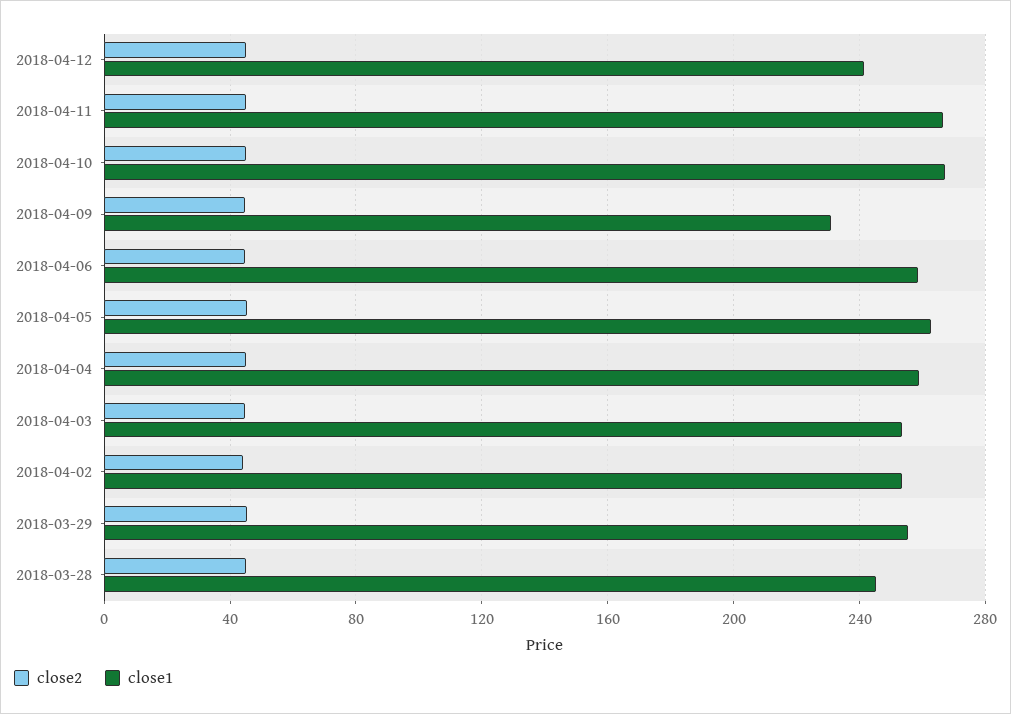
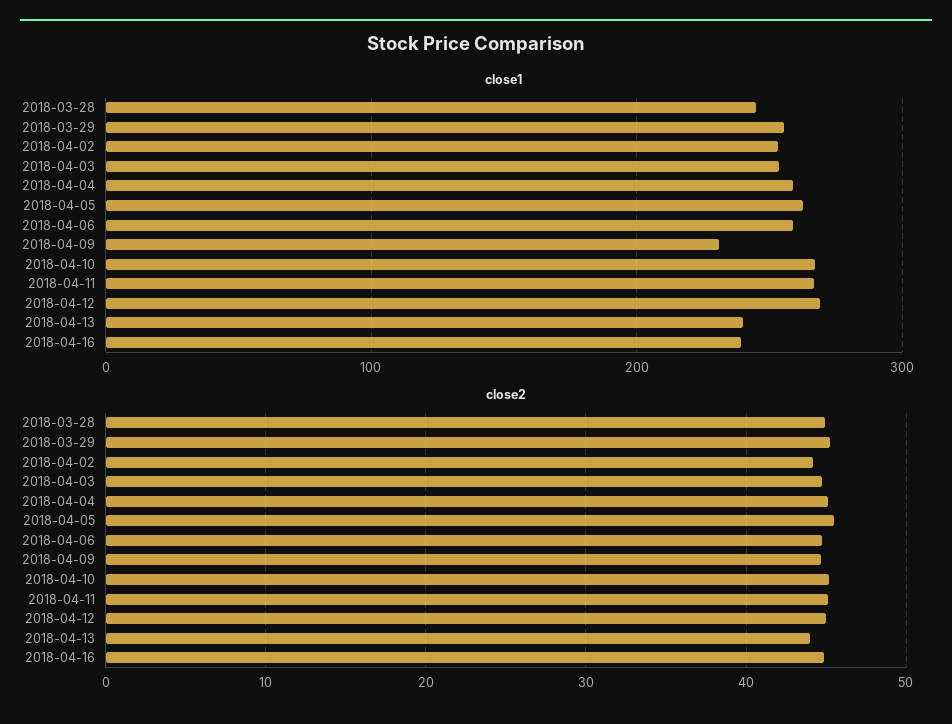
close1, 2018-04-12: 240 -> 270
close1, 2018-04-13: none -> 240
close1, 2018-04-16: none -> 240
close2, 2018-04-13: none -> 44
close2, 2018-04-16: none -> 45

